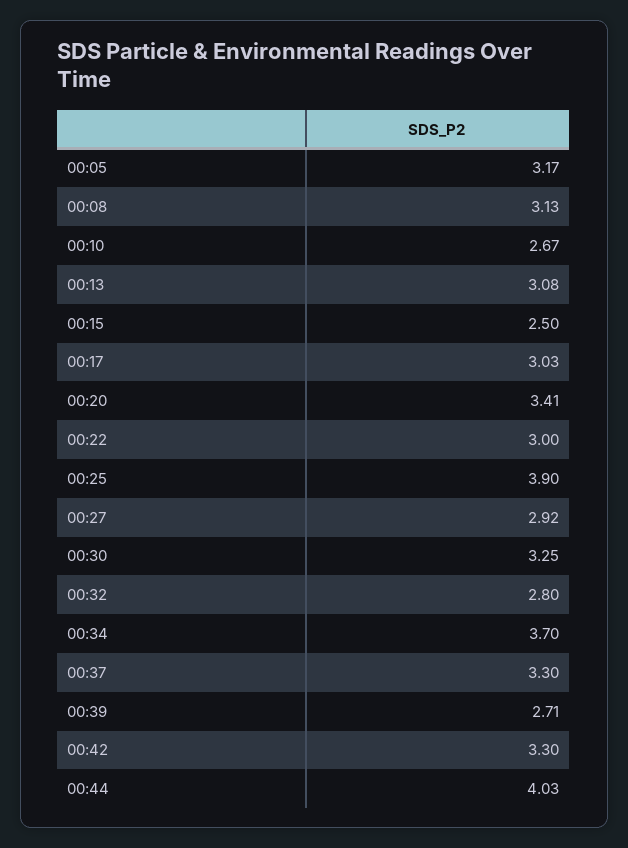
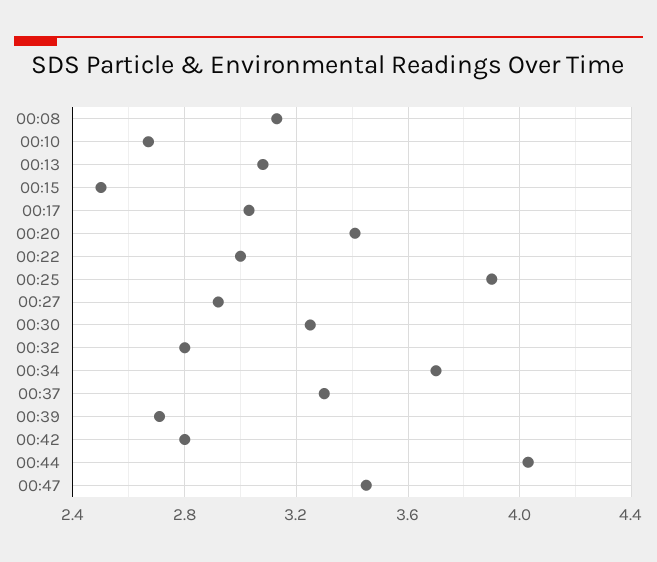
00:05: 3.17 -> none
00:42: 3.3 -> 2.8
00:47: none -> 3.45

